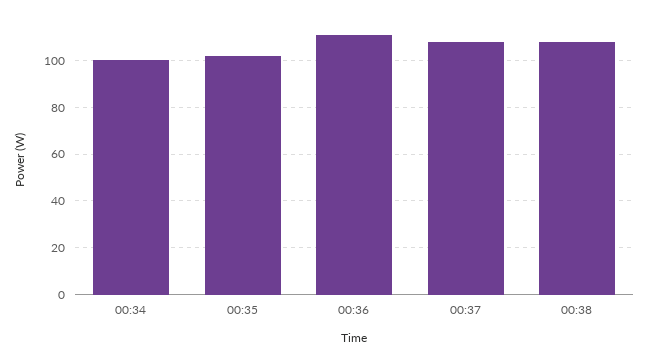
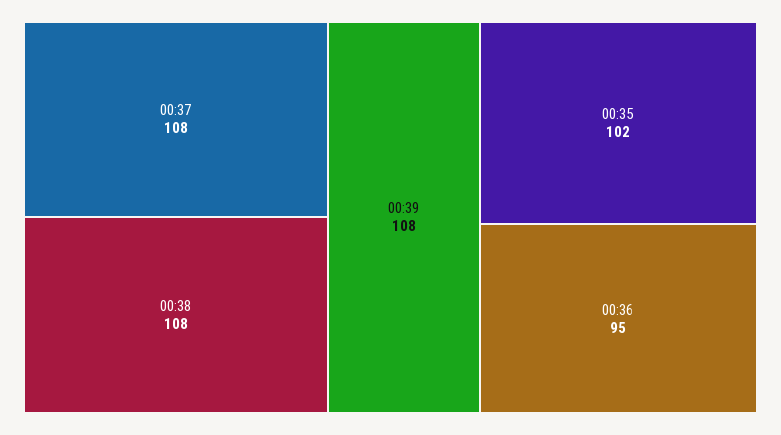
00:34: 100 -> none
00:36: 110 -> 95
00:39: none -> 108

